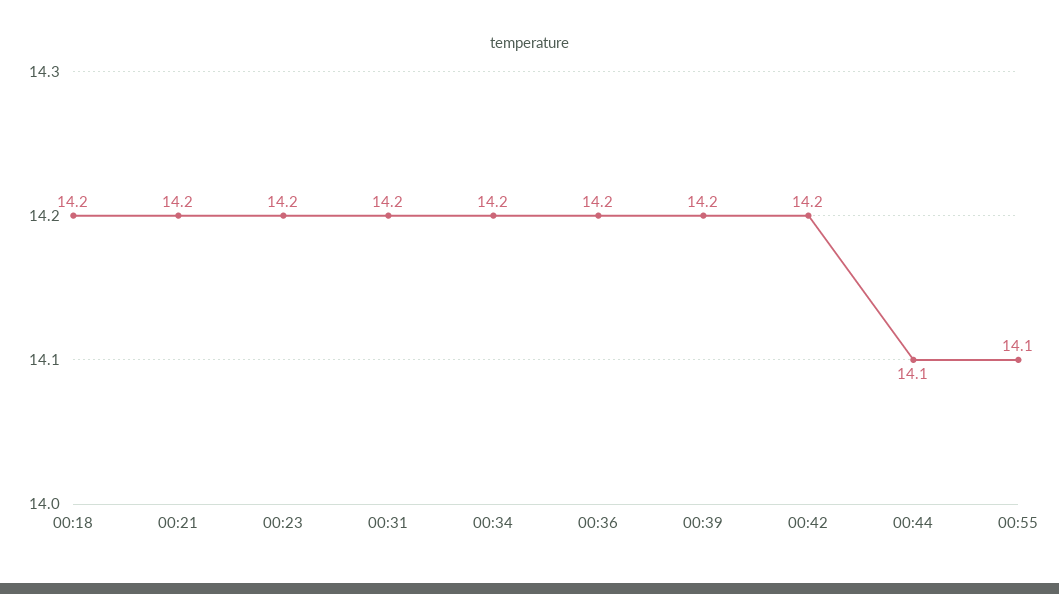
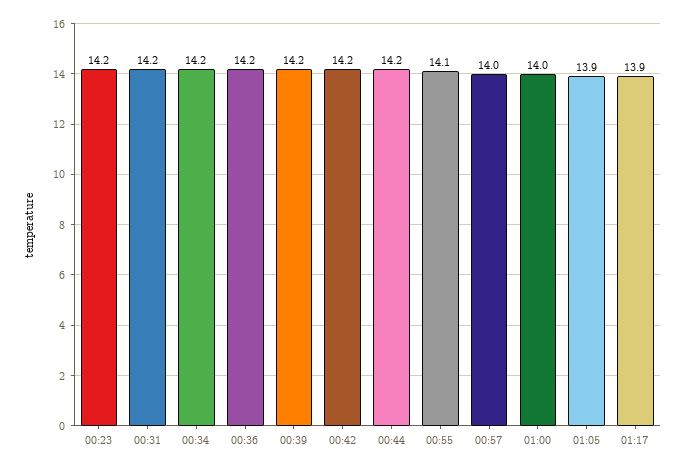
00:18: 14.2 -> none
00:21: 14.2 -> none
00:44: 14.1 -> 14.2
00:57: none -> 14
01:00: none -> 14
01:05: none -> 13.9
01:17: none -> 13.9

